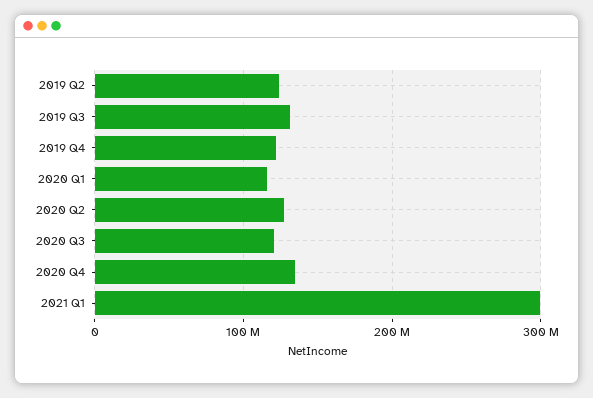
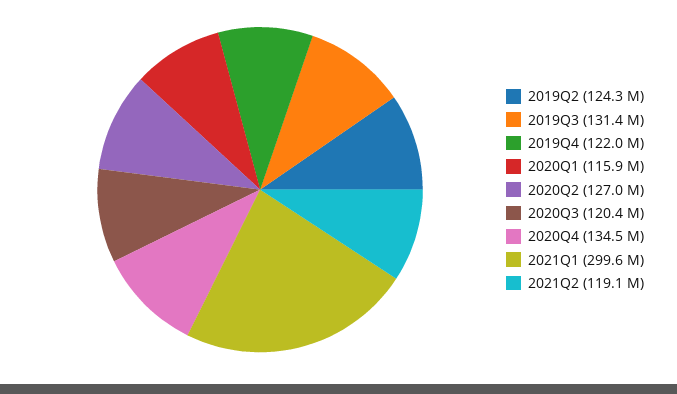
2021Q2: none -> 119100000

